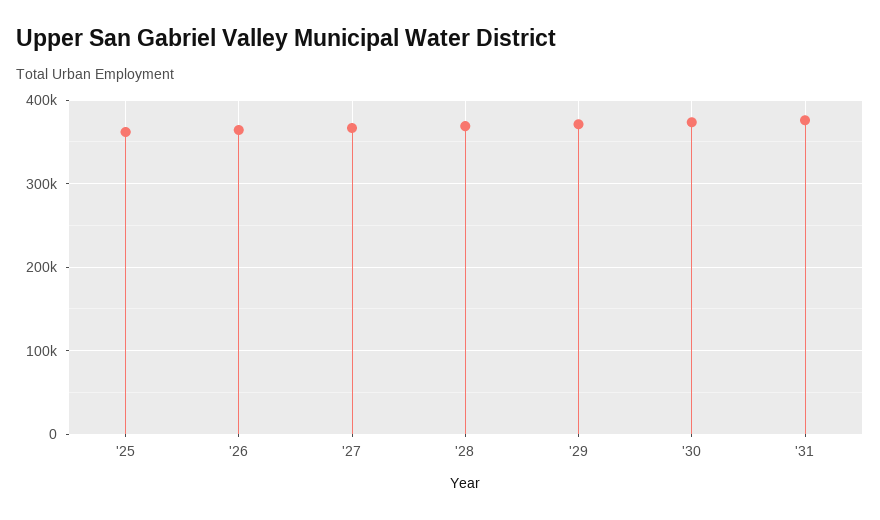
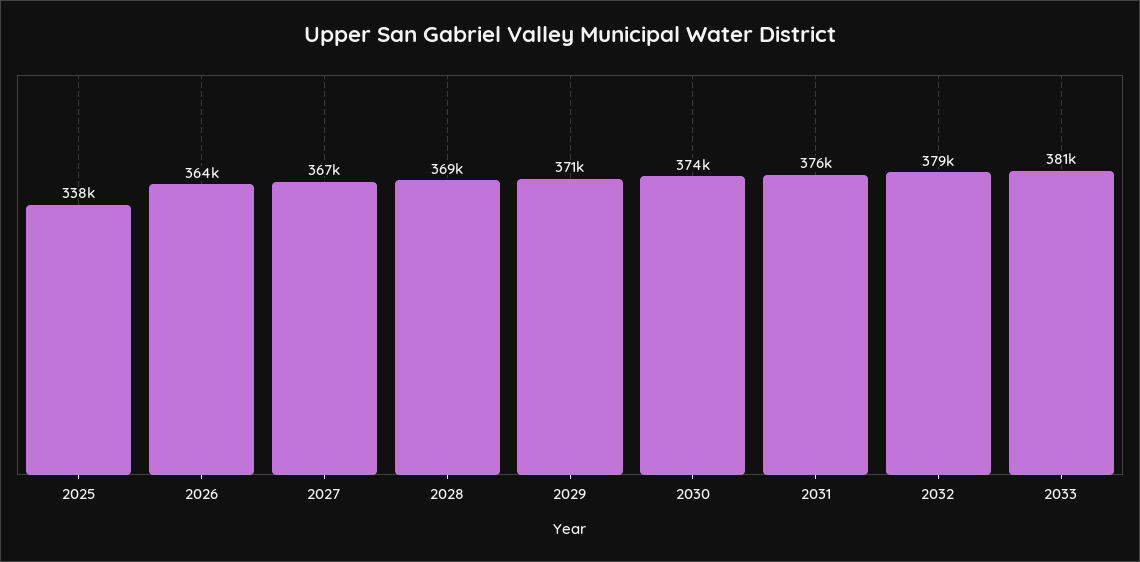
'25: 360000 -> 338000
2032: none -> 379000
2033: none -> 381000

